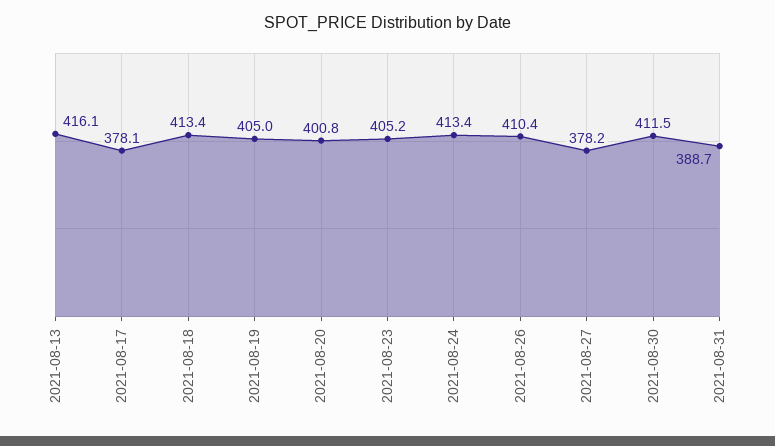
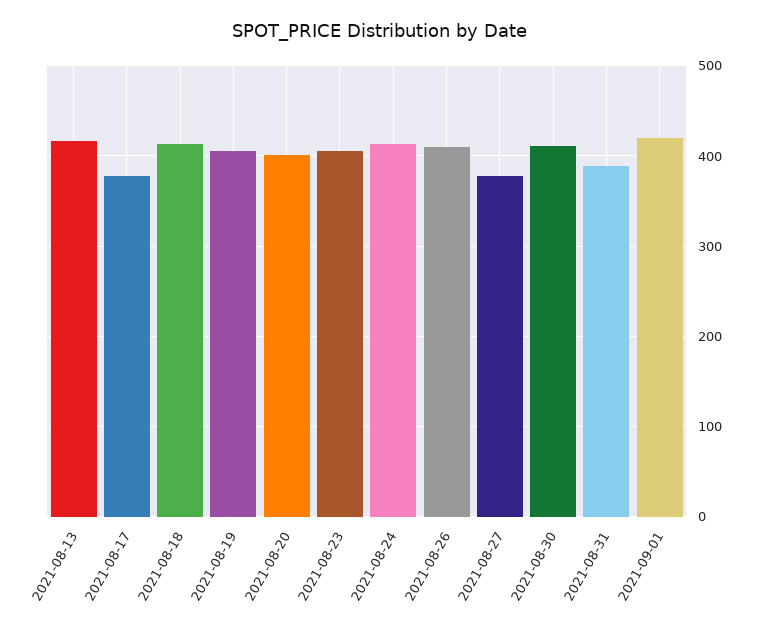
2021-09-01: none -> 420

